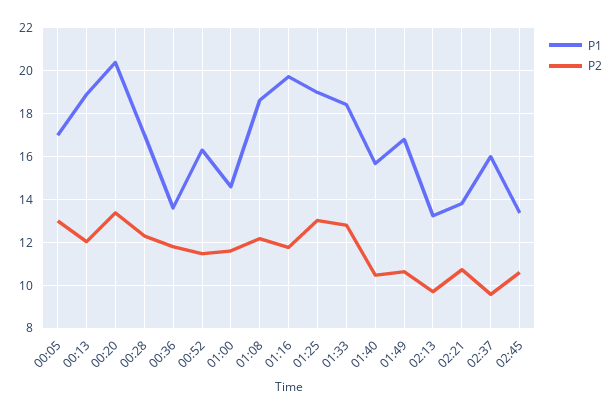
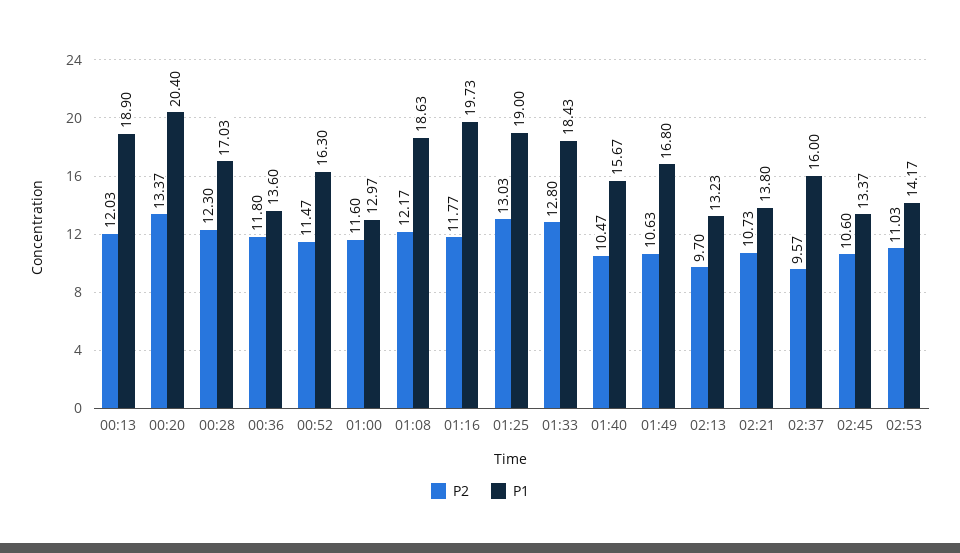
P1, 00:05: 17 -> none
P2, 00:05: 13 -> none
P1, 01:00: 14.5 -> 12.97
P2, 02:53: none -> 11.03
P1, 02:53: none -> 14.17

